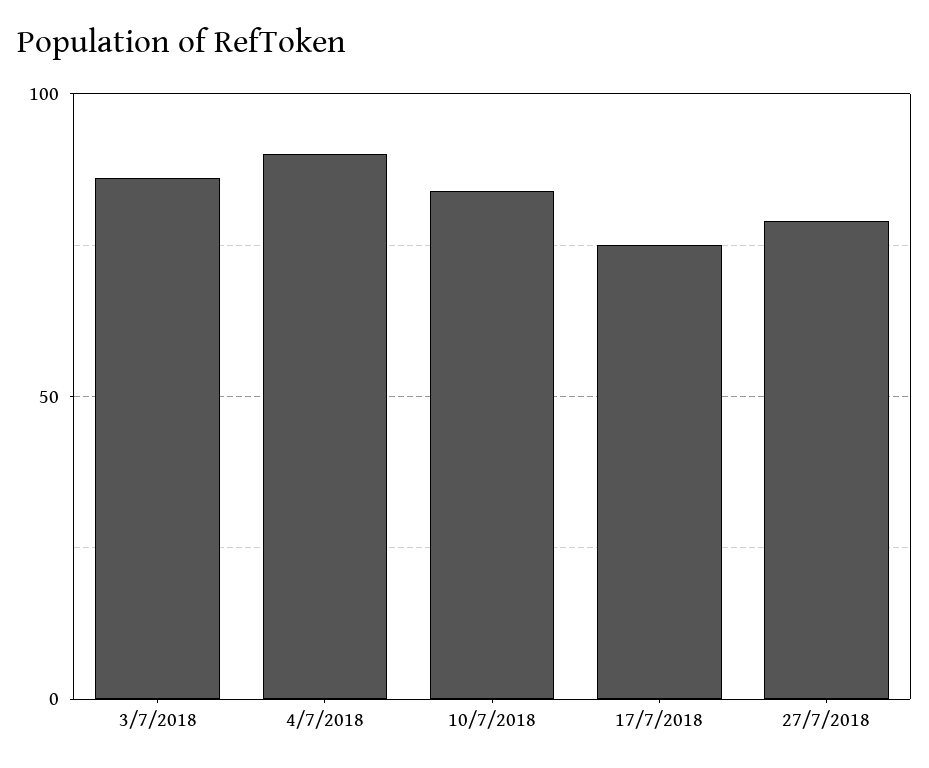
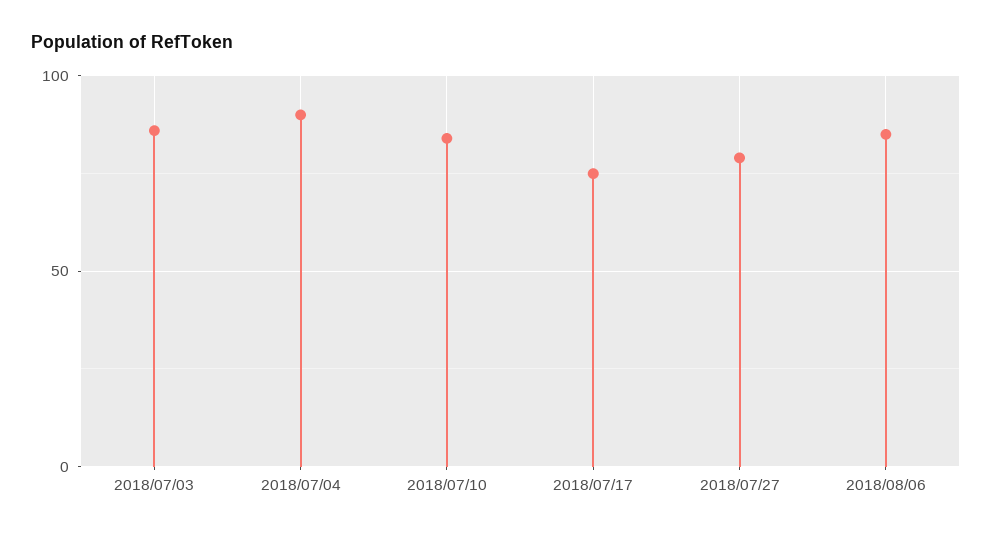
2018/08/06: none -> 85

